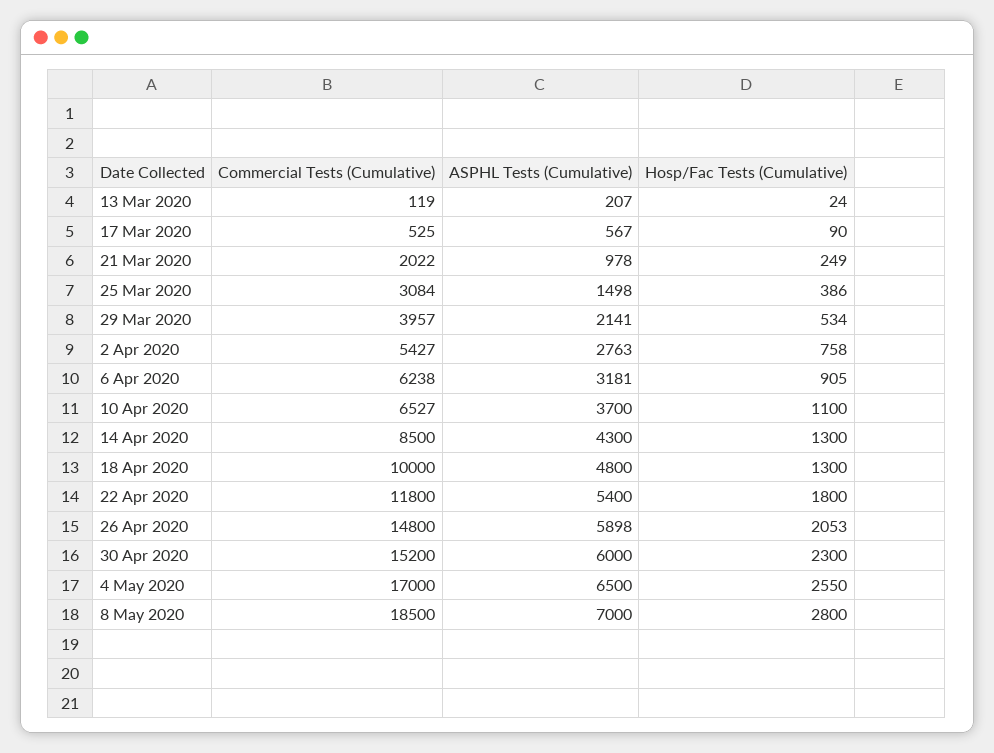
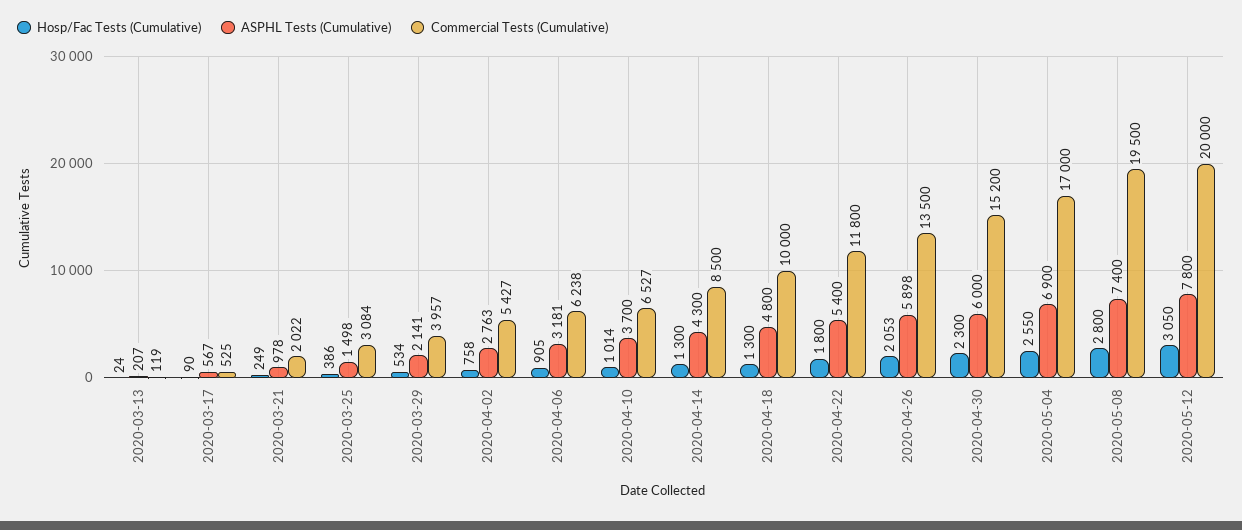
Hosp/Fac Tests (Cumulative), 10 Apr 2020: 1100 -> 1014
Commercial Tests (Cumulative), 26 Apr 2020: 14800 -> 13500
ASPHL Tests (Cumulative), 4 May 2020: 6500 -> 6900
Commercial Tests (Cumulative), 8 May 2020: 18500 -> 19500
ASPHL Tests (Cumulative), 8 May 2020: 7000 -> 7400
Hosp/Fac Tests (Cumulative), 2020-05-12: none -> 3050
ASPHL Tests (Cumulative), 2020-05-12: none -> 7800
Commercial Tests (Cumulative), 2020-05-12: none -> 20000

